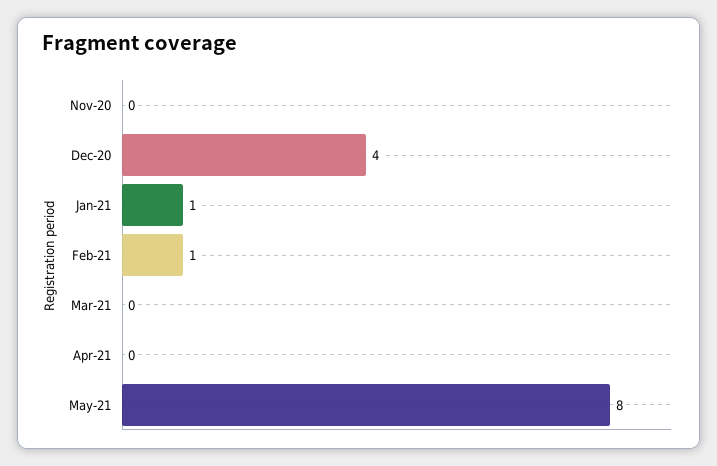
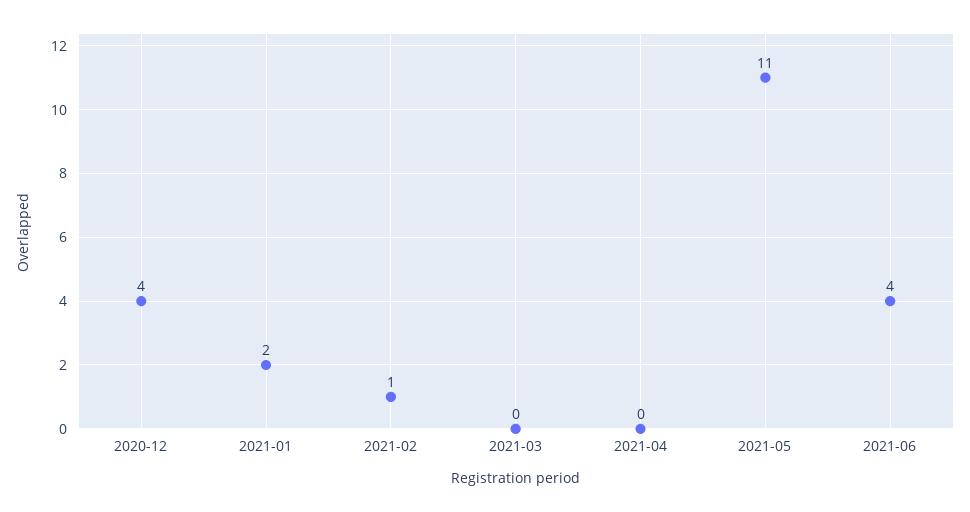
Nov-20: 0 -> none
Jan-21: 1 -> 2
May-21: 8 -> 11
2021-06: none -> 4

